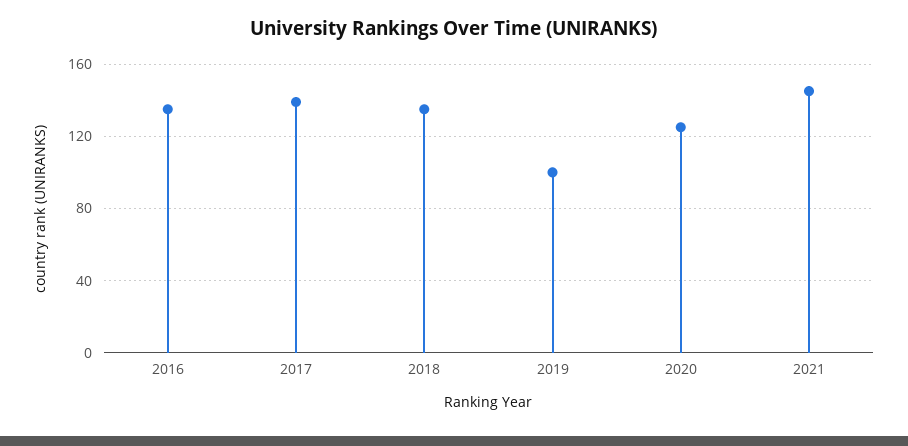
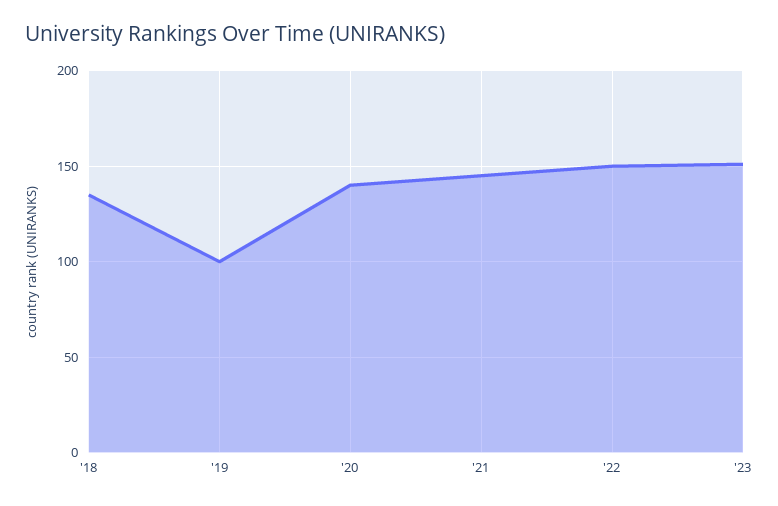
2016: 135 -> none
2017: 140 -> none
2020: 125 -> 140
'22: none -> 150
'23: none -> 150

